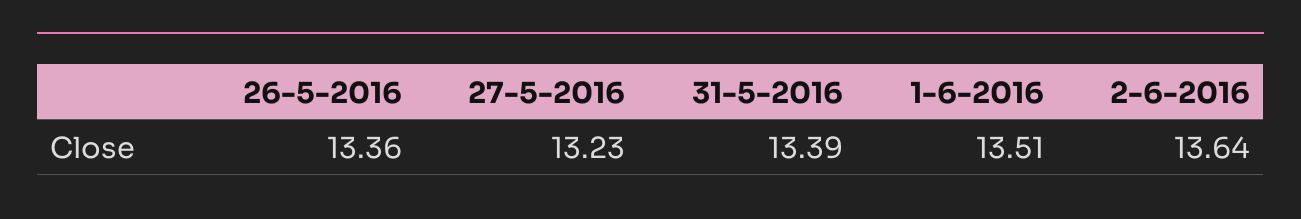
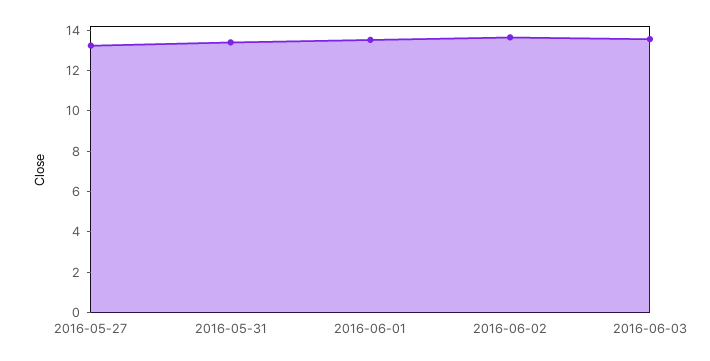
26-5-2016: 13.36 -> none
2016-06-03: none -> 13.5

